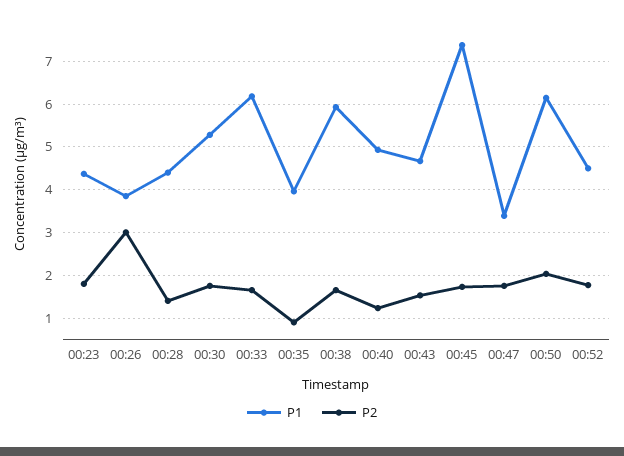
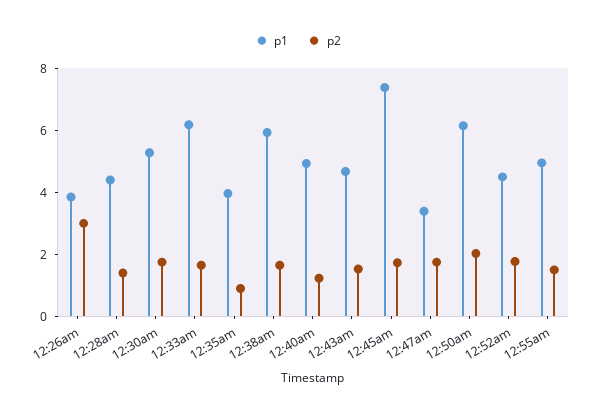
P1, 00:23: 4.4 -> none
P2, 00:23: 1.8 -> none
P1, 12:55am: none -> 5
P2, 12:55am: none -> 1.5

